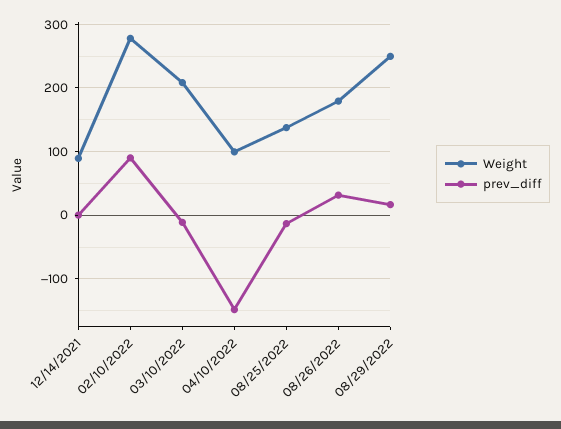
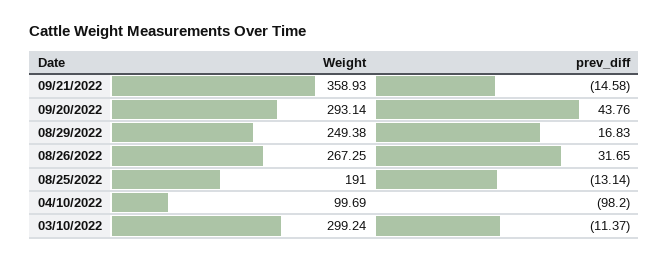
Weight, 12/14/2021: 90 -> none
prev_diff, 12/14/2021: 0 -> none
Weight, 02/10/2022: 280 -> none
prev_diff, 02/10/2022: 90 -> none
Weight, 03/10/2022: 210 -> 299.24
prev_diff, 04/10/2022: -150 -> -98.2
Weight, 08/25/2022: 140 -> 191
Weight, 08/26/2022: 180 -> 267.25
Weight, 09/21/2022: none -> 358.93
prev_diff, 09/21/2022: none -> -14.58
Weight, 09/20/2022: none -> 293.14
prev_diff, 09/20/2022: none -> 43.76

